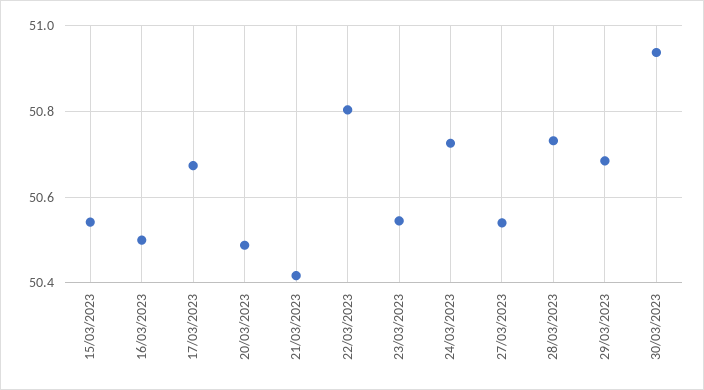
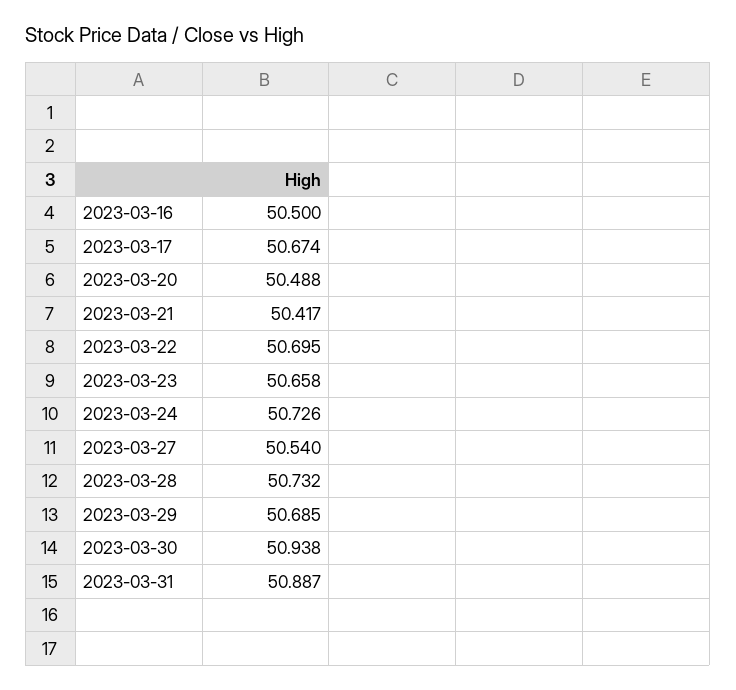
15/03/2023: 50.54 -> none
22/03/2023: 50.8 -> 50.695
23/03/2023: 50.54 -> 50.658
2023-03-31: none -> 50.887

